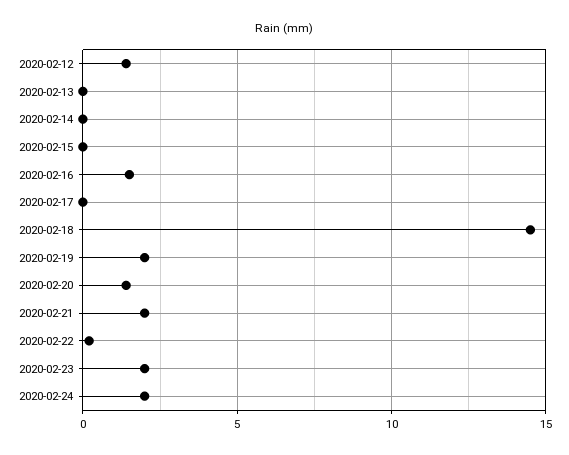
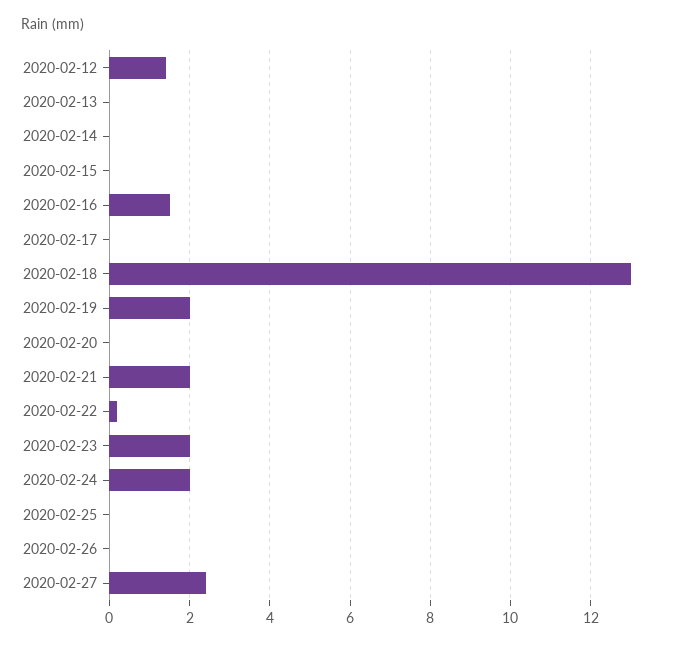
2020-02-18: 14.5 -> 13
2020-02-20: 1.5 -> 0
2020-02-25: none -> 0
2020-02-26: none -> 0
2020-02-27: none -> 2.5

